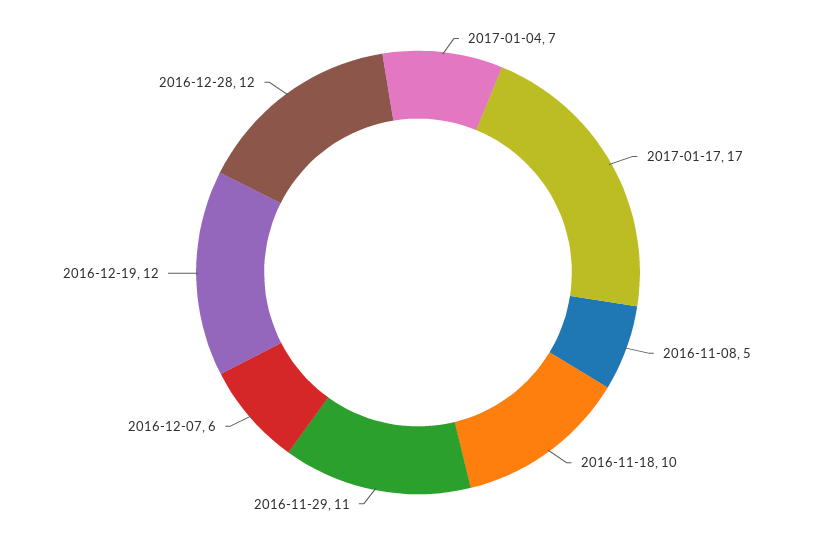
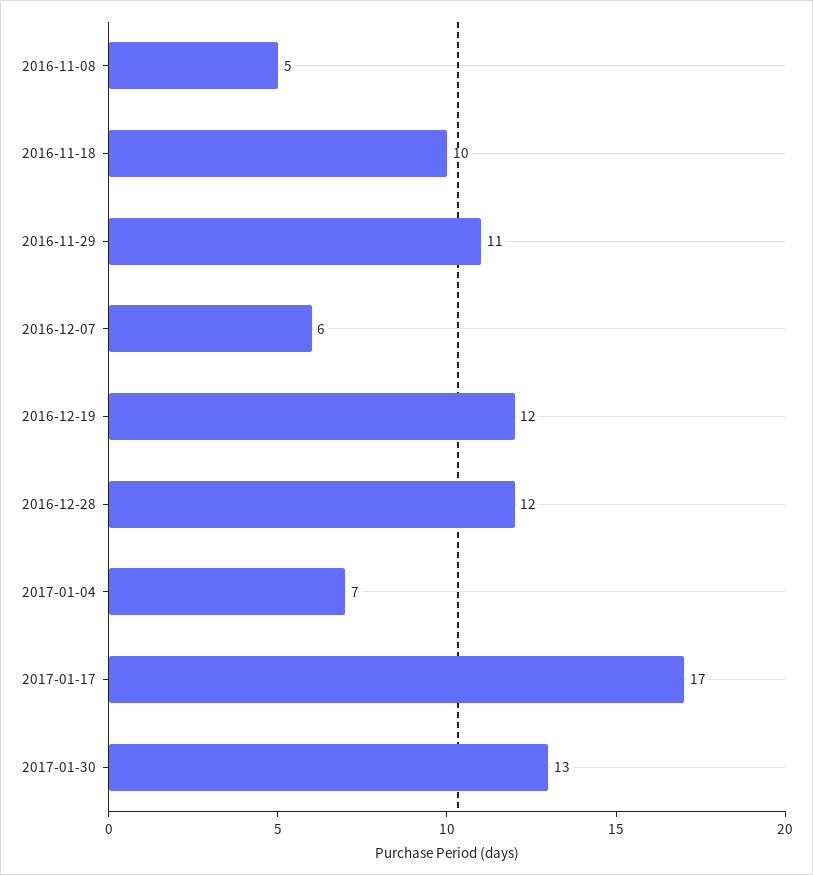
2017-01-30: none -> 13

